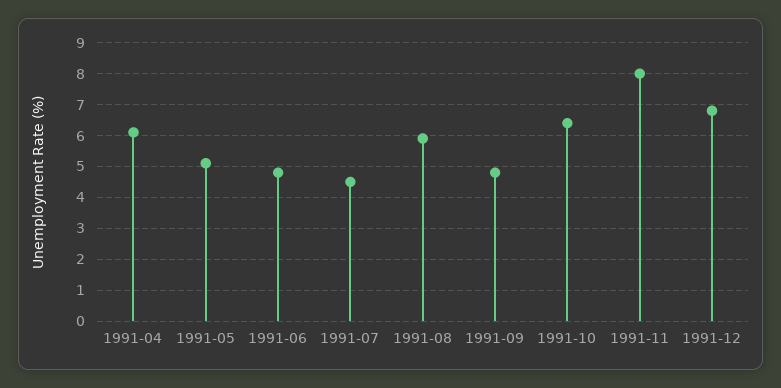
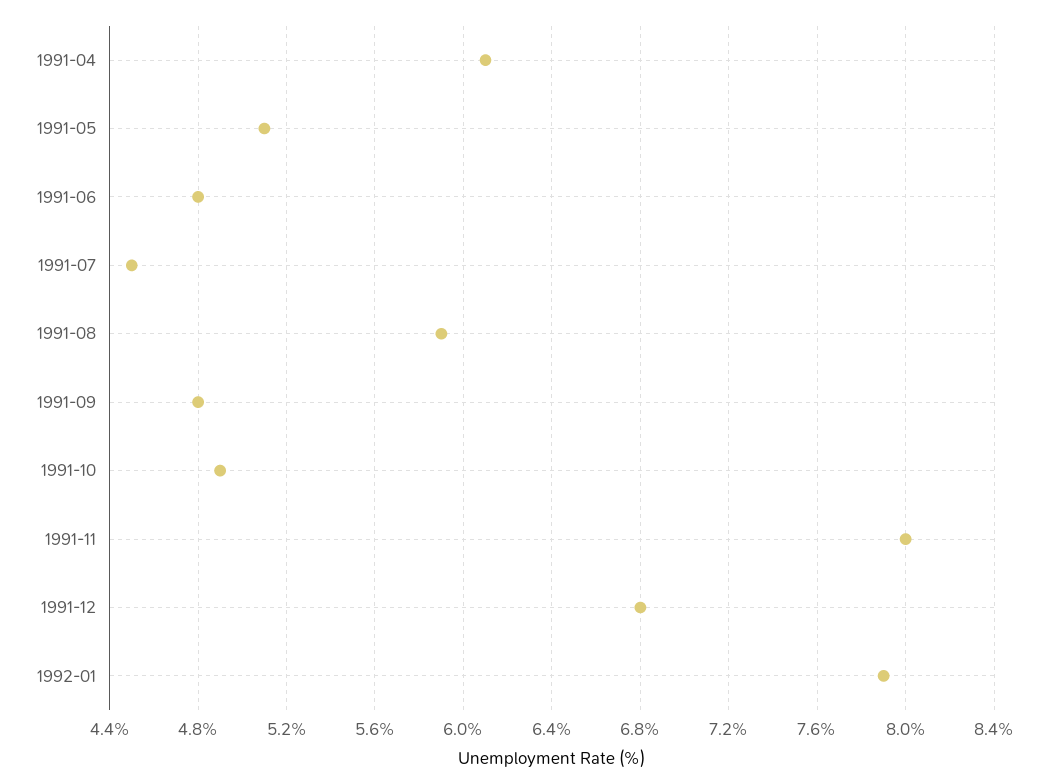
1991-10: 6.5 -> 4.9
1992-01: none -> 7.9

